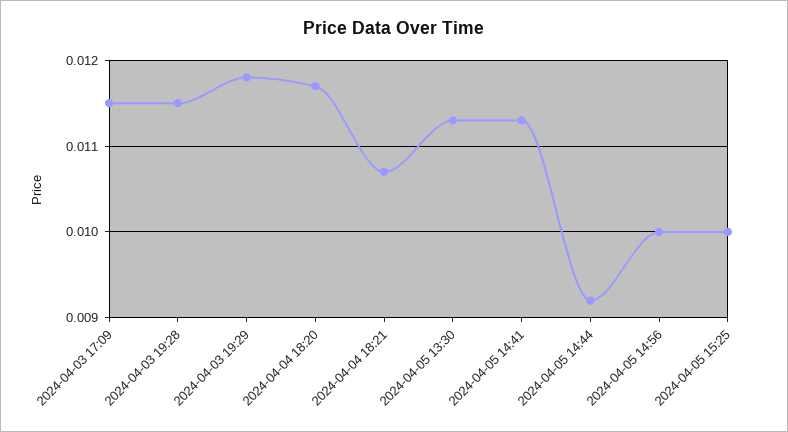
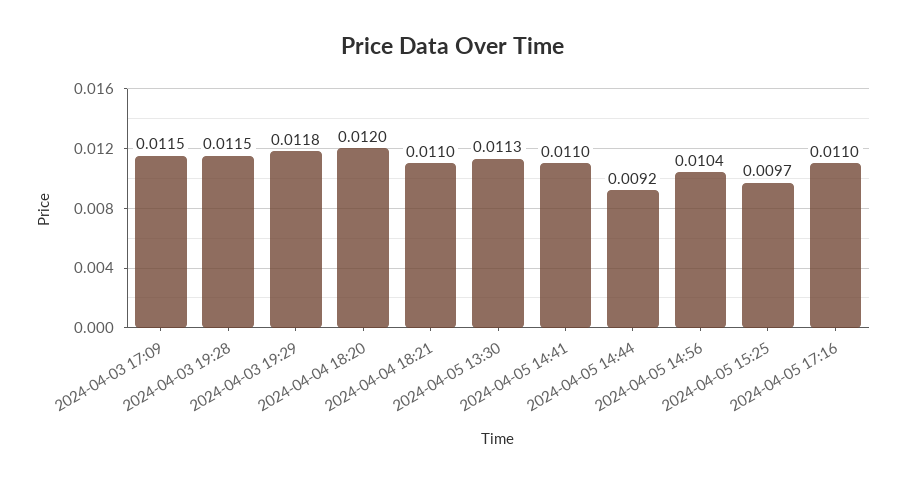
2024-04-04 18:20: 0.0117 -> 0.012
2024-04-04 18:21: 0.0107 -> 0.011
2024-04-05 14:41: 0.0113 -> 0.011
2024-04-05 14:56: 0.01 -> 0.0104
2024-04-05 15:25: 0.01 -> 0.0097
2024-04-05 17:16: none -> 0.011

